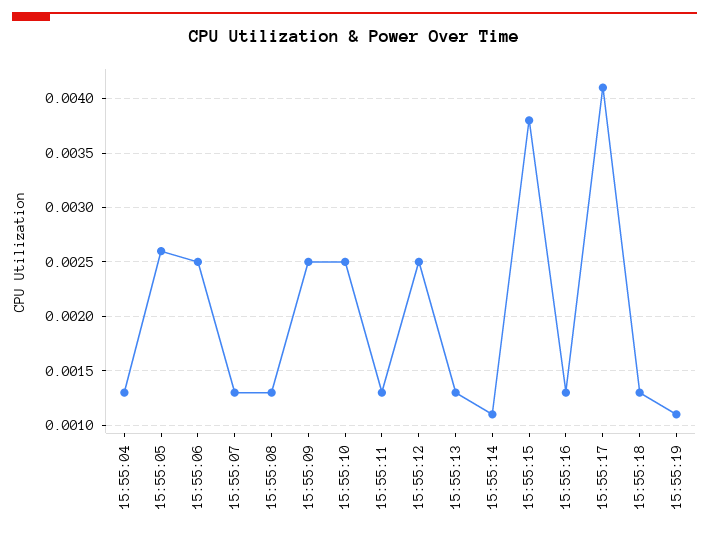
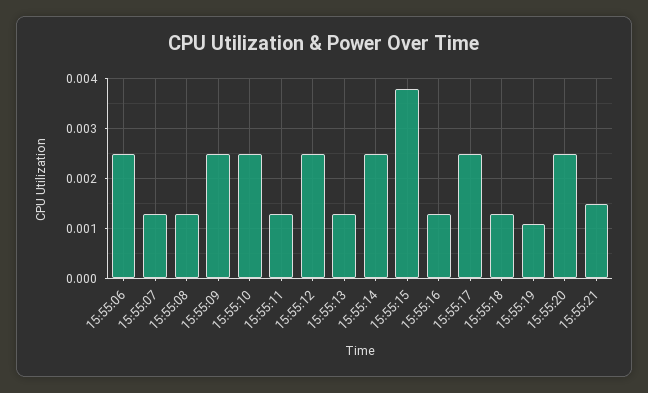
15:55:04: 0.0013 -> none
15:55:05: 0.0026 -> none
15:55:14: 0.0011 -> 0.0025
15:55:17: 0.0041 -> 0.0025
15:55:20: none -> 0.0025
15:55:21: none -> 0.0015

